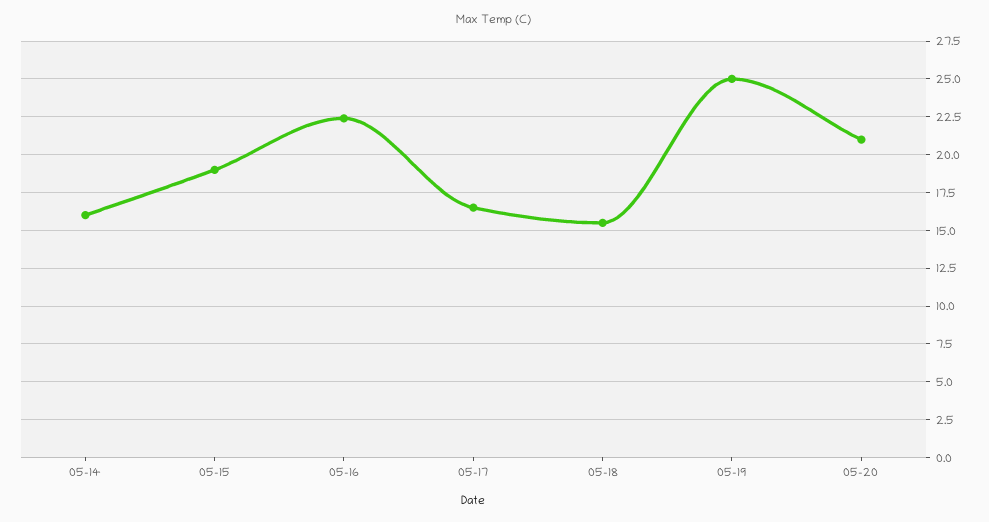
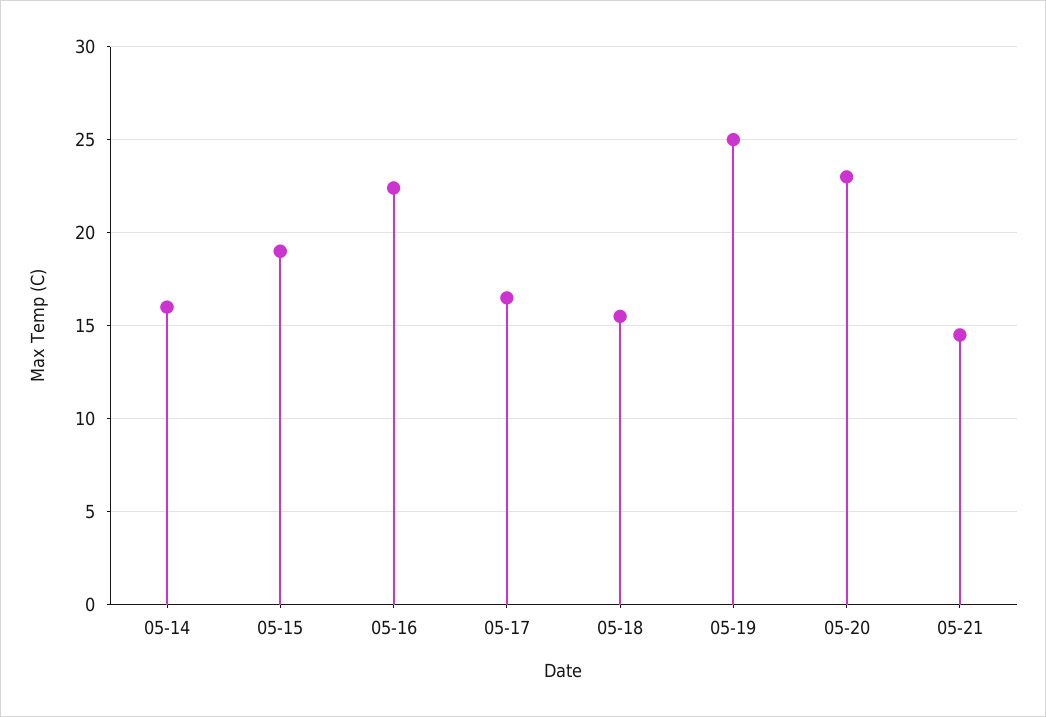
05-20: 21 -> 23
05-21: none -> 14.5

